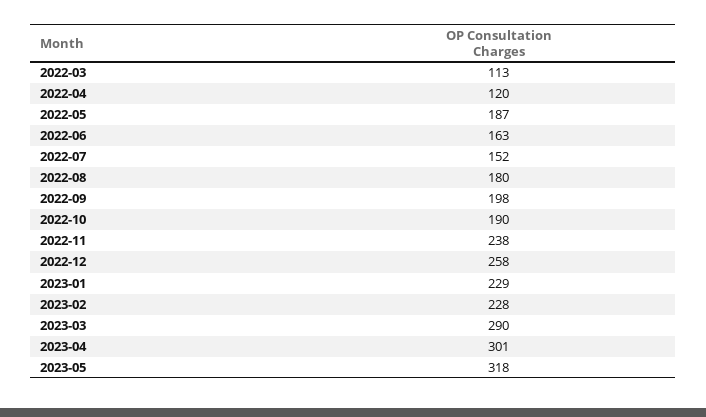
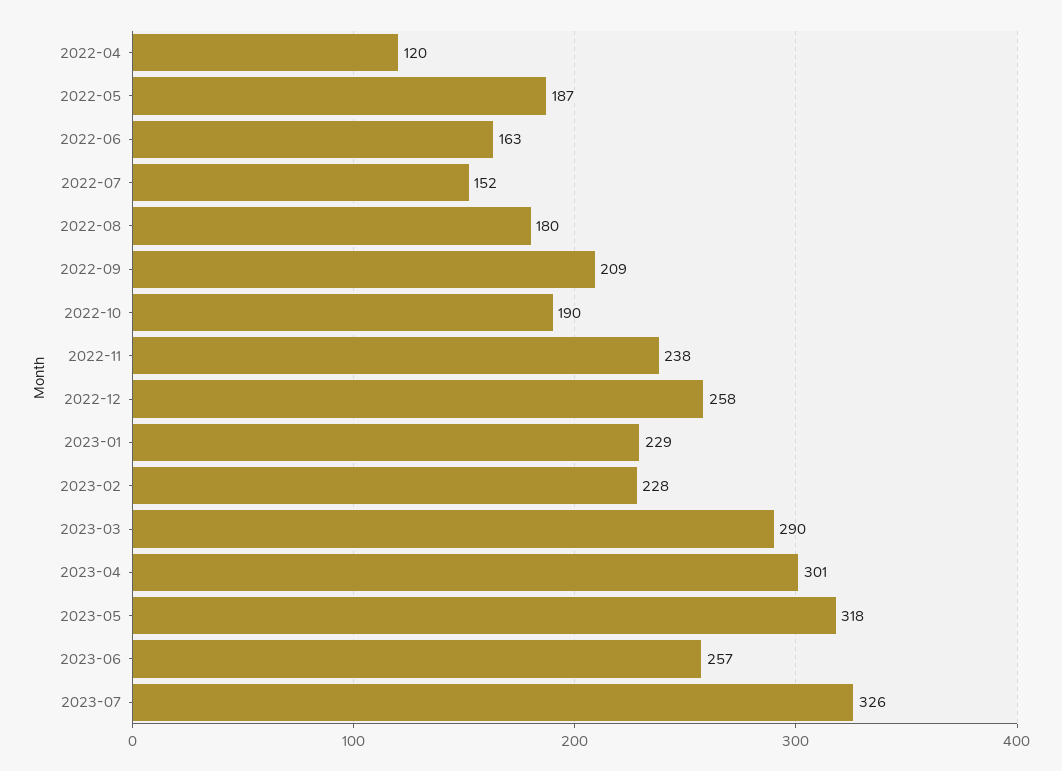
2022-03: 113 -> none
2022-09: 198 -> 209
2023-06: none -> 257
2023-07: none -> 326

